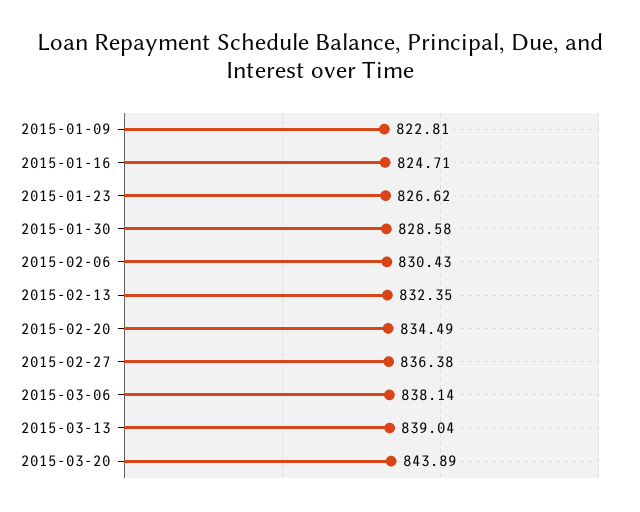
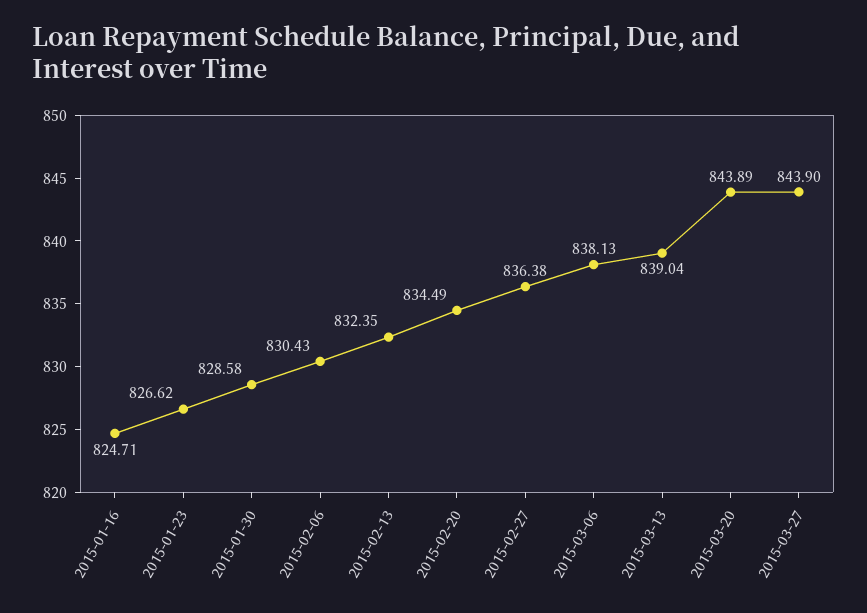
2015-01-09: 822.81 -> none
2015-03-06: 838.14 -> 838.13
2015-03-27: none -> 843.9

